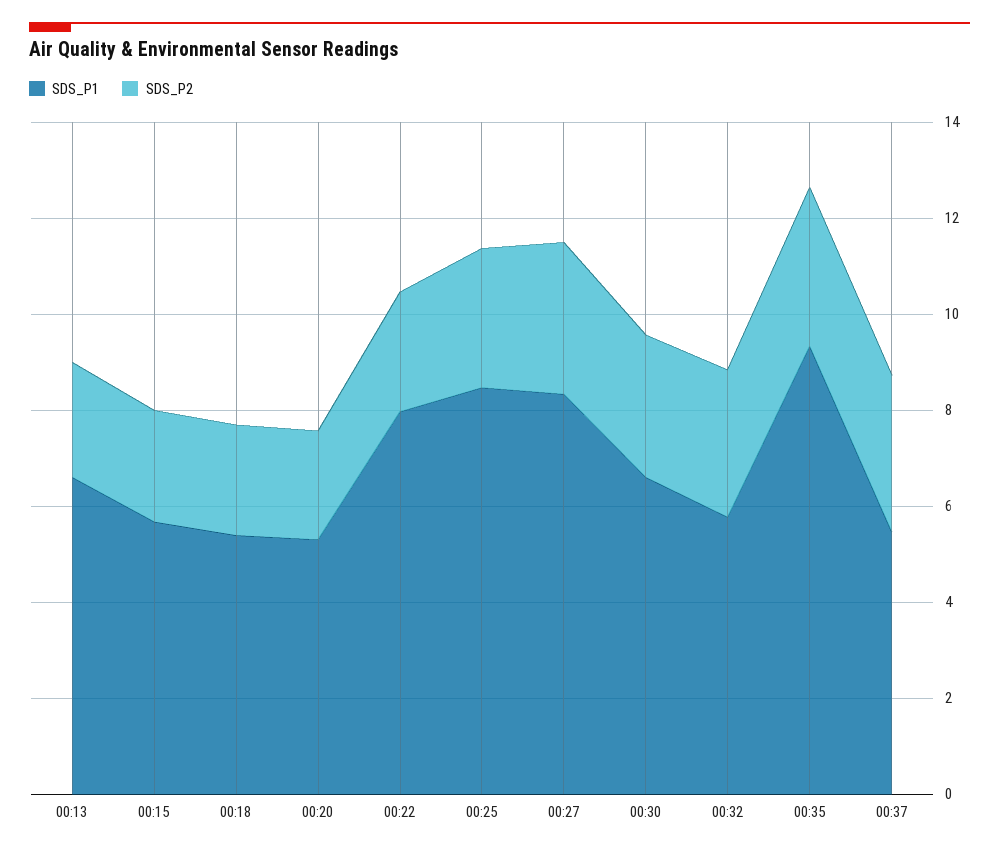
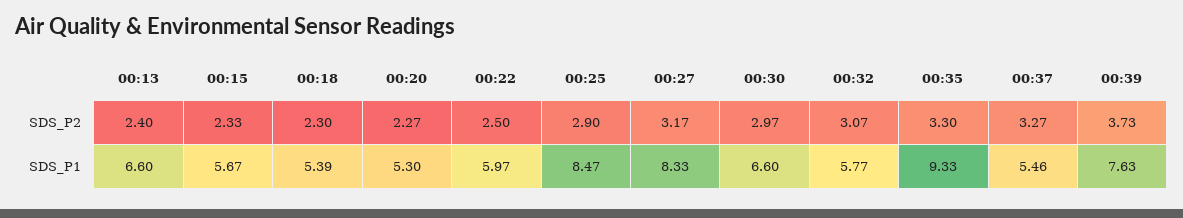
SDS_P1, 00:22: 8 -> 5.97
SDS_P2, 00:39: none -> 3.73
SDS_P1, 00:39: none -> 7.63

